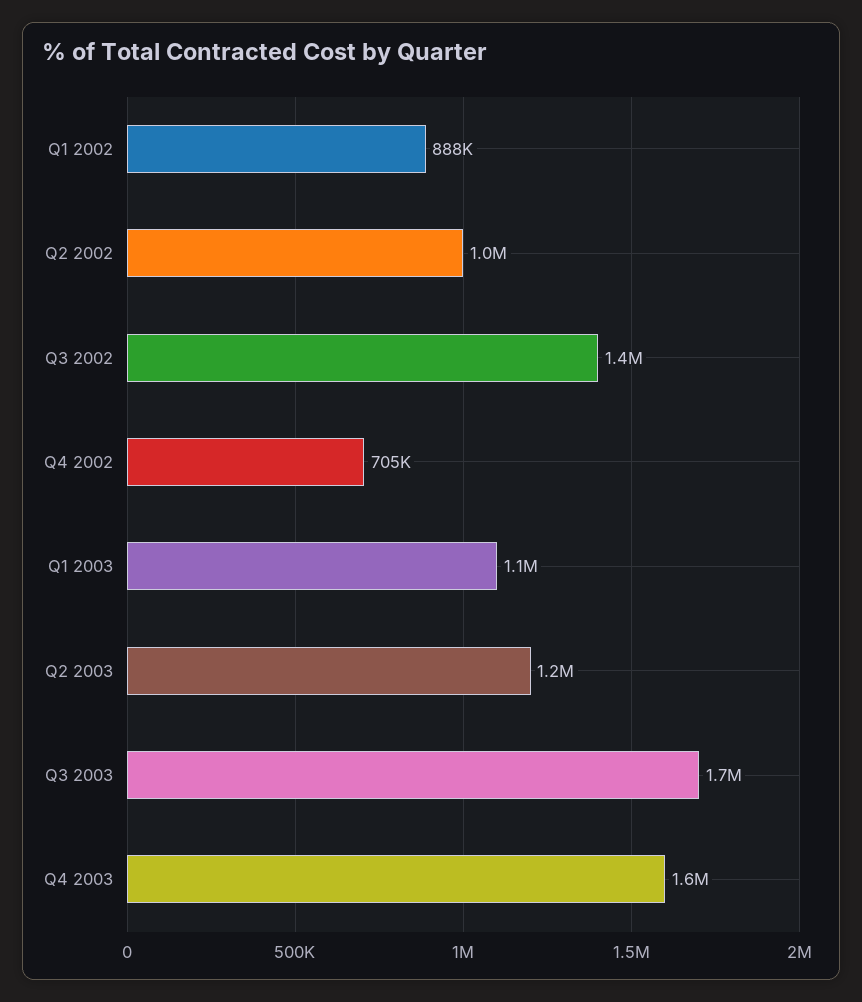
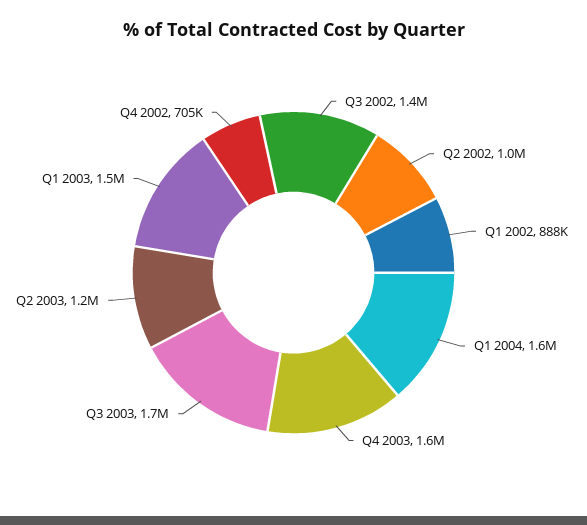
Q1 2003: 1100000 -> 1500000
Q1 2004: none -> 1600000

